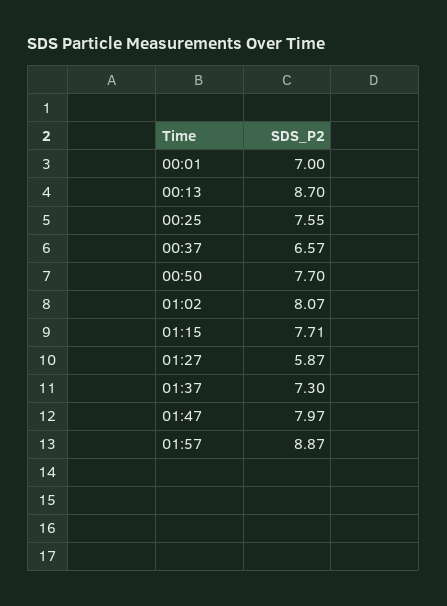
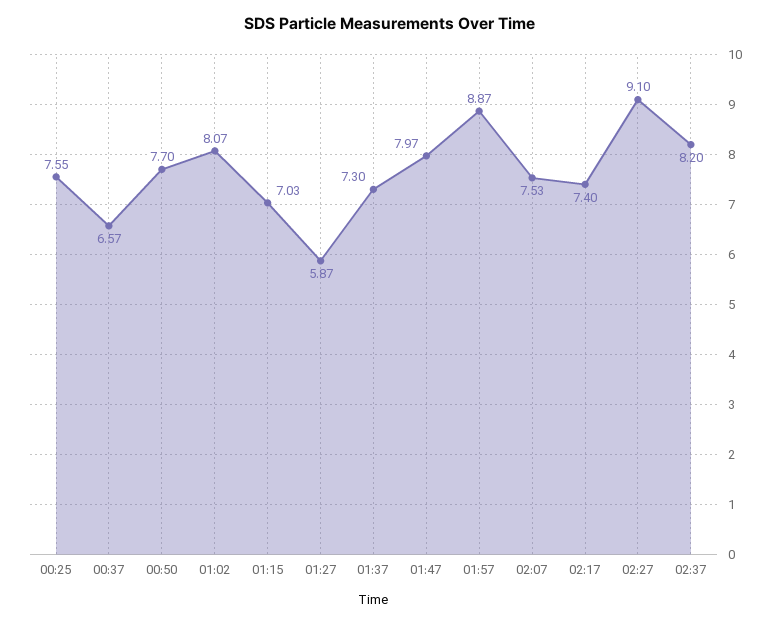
00:01: 7 -> none
00:13: 8.7 -> none
01:15: 7.71 -> 7.03
02:07: none -> 7.53
02:17: none -> 7.4
02:27: none -> 9.1
02:37: none -> 8.2

